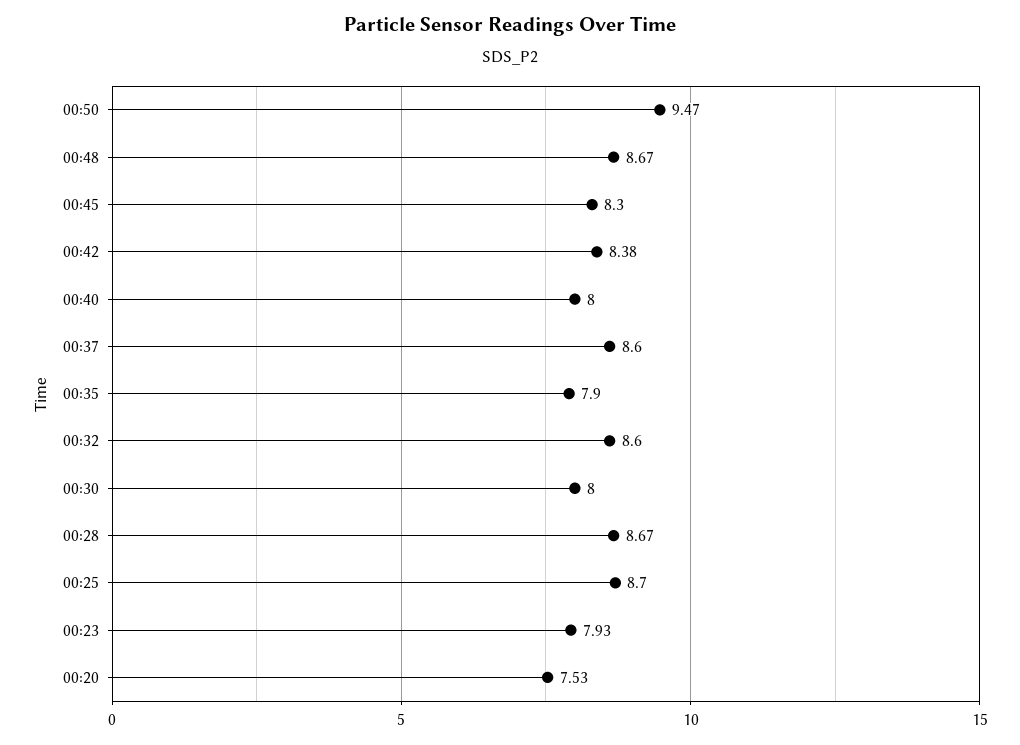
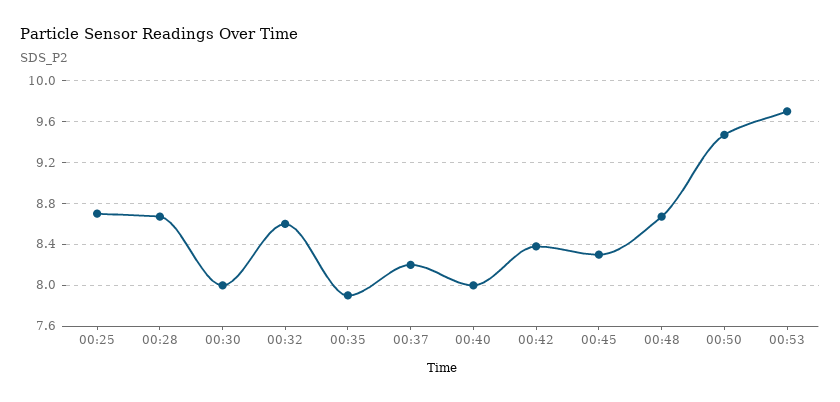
00:37: 8.6 -> 8.2
00:23: 7.93 -> none
00:20: 7.53 -> none
00:53: none -> 9.7

